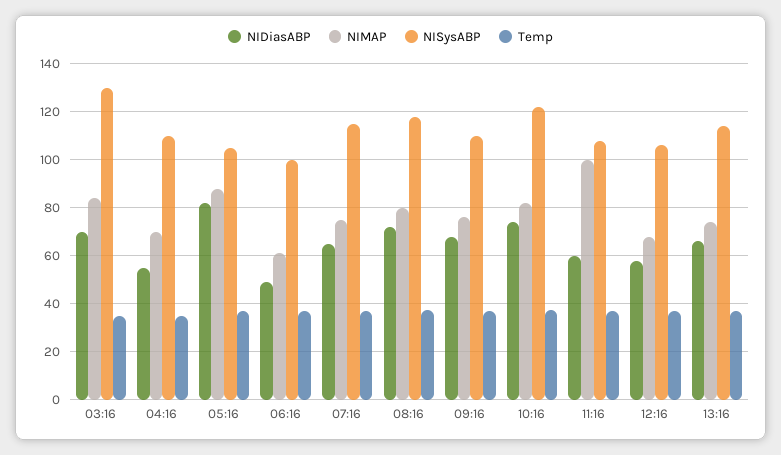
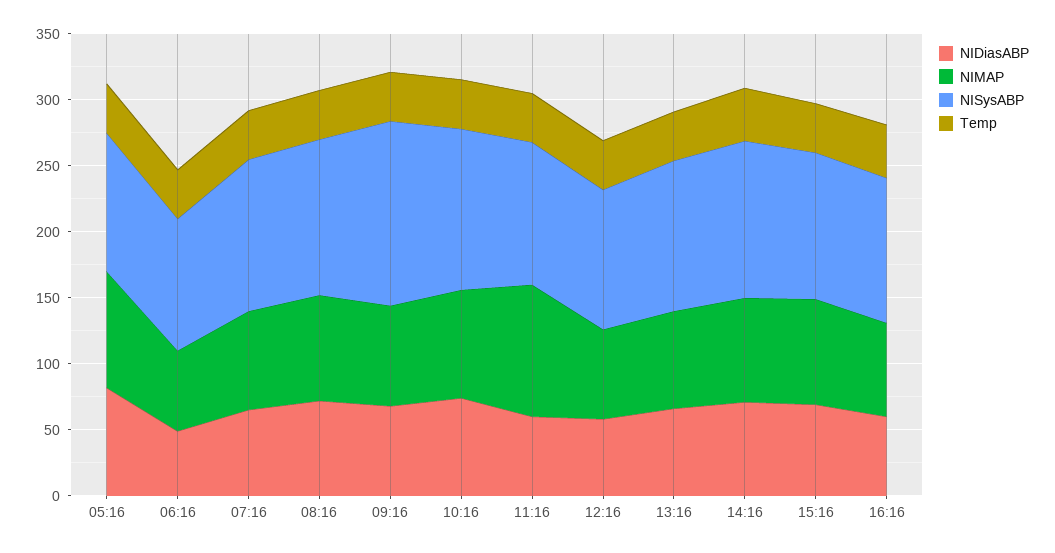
NIDiasABP, 03:16: 70 -> none
NIMAP, 03:16: 85 -> none
NISysABP, 03:16: 130 -> none
Temp, 03:16: 35 -> none
NIDiasABP, 04:16: 55 -> none
NIMAP, 04:16: 70 -> none
NISysABP, 04:16: 110 -> none
Temp, 04:16: 35 -> none
NISysABP, 09:16: 110 -> 140
NIDiasABP, 14:16: none -> 70
NIMAP, 14:16: none -> 80
NISysABP, 14:16: none -> 120
Temp, 14:16: none -> 40
NIDiasABP, 15:16: none -> 70
NIMAP, 15:16: none -> 80
NISysABP, 15:16: none -> 110
Temp, 15:16: none -> 40
NIDiasABP, 16:16: none -> 60
NIMAP, 16:16: none -> 70
NISysABP, 16:16: none -> 110
Temp, 16:16: none -> 40

